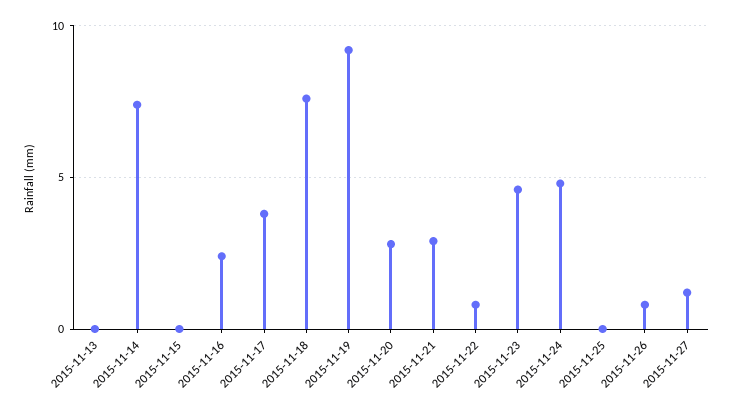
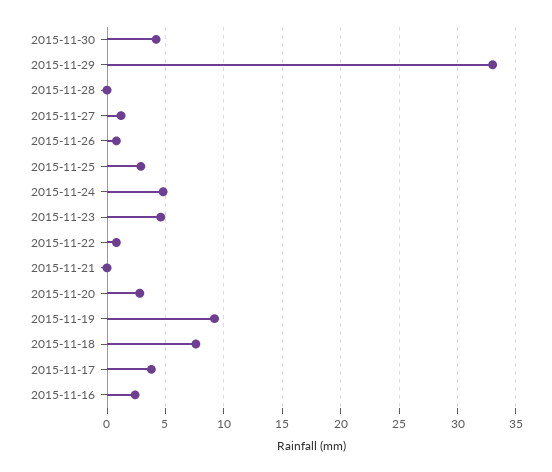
2015-11-13: 0 -> none
2015-11-14: 7.5 -> none
2015-11-15: 0 -> none
2015-11-21: 3 -> 0
2015-11-25: 0 -> 3
2015-11-30: none -> 4
2015-11-29: none -> 33
2015-11-28: none -> 0

